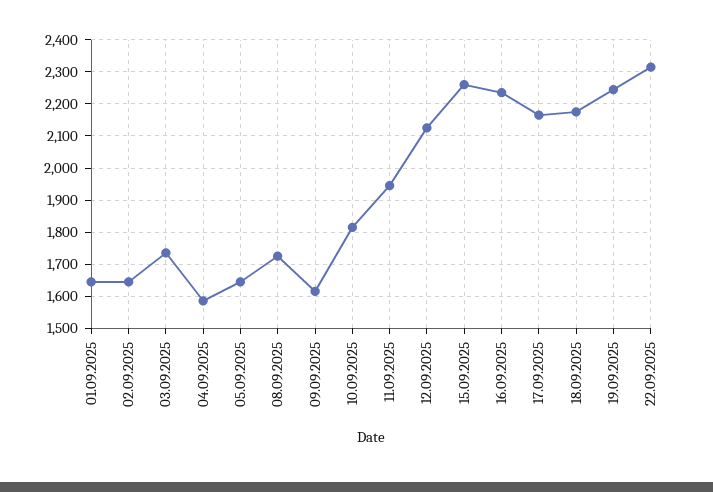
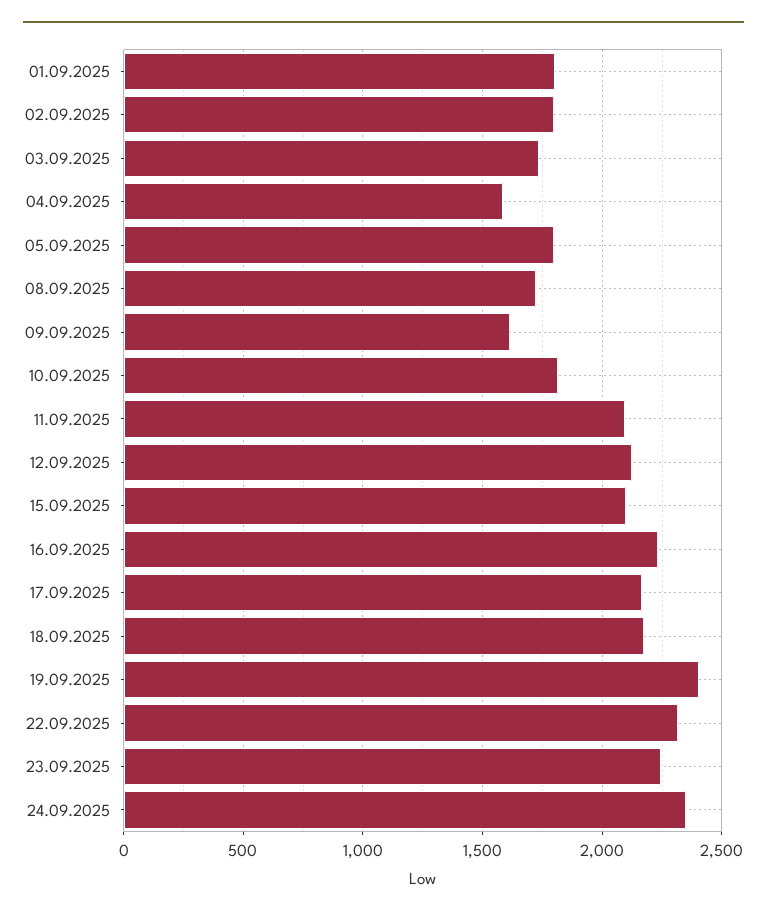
01.09.2025: 1640 -> 1800
02.09.2025: 1640 -> 1800
05.09.2025: 1640 -> 1800
11.09.2025: 1940 -> 2100
15.09.2025: 2260 -> 2100
19.09.2025: 2240 -> 2400
23.09.2025: none -> 2250
24.09.2025: none -> 2350

